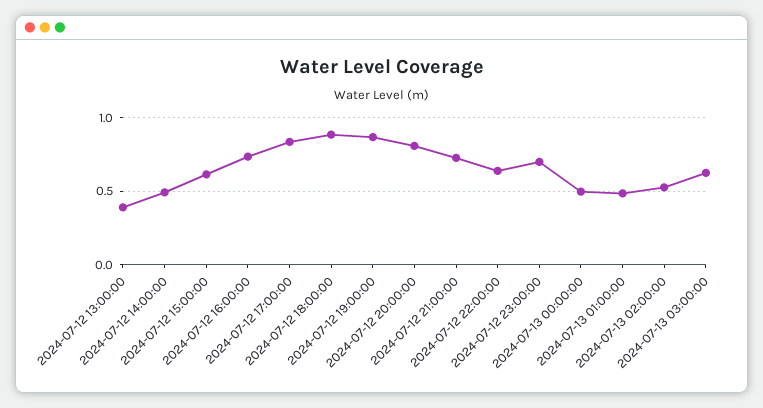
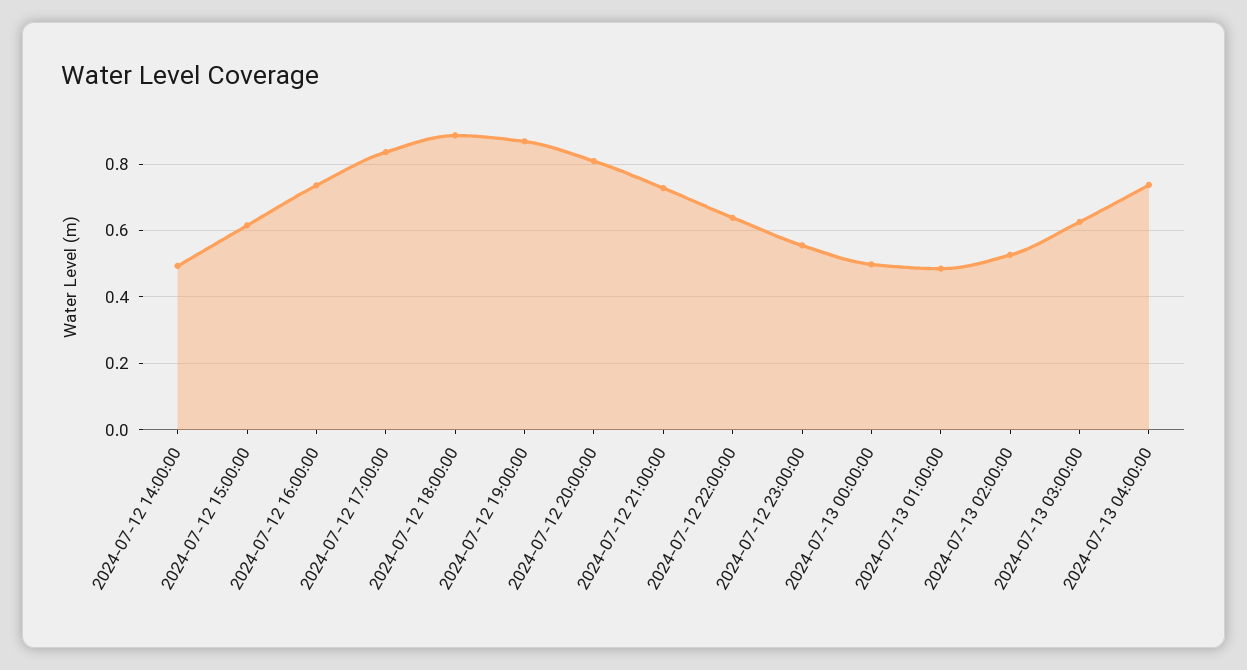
2024-07-12 13:00:00: 0.4 -> none
2024-07-12 23:00:00: 0.7 -> 0.56
2024-07-13 04:00:00: none -> 0.74

